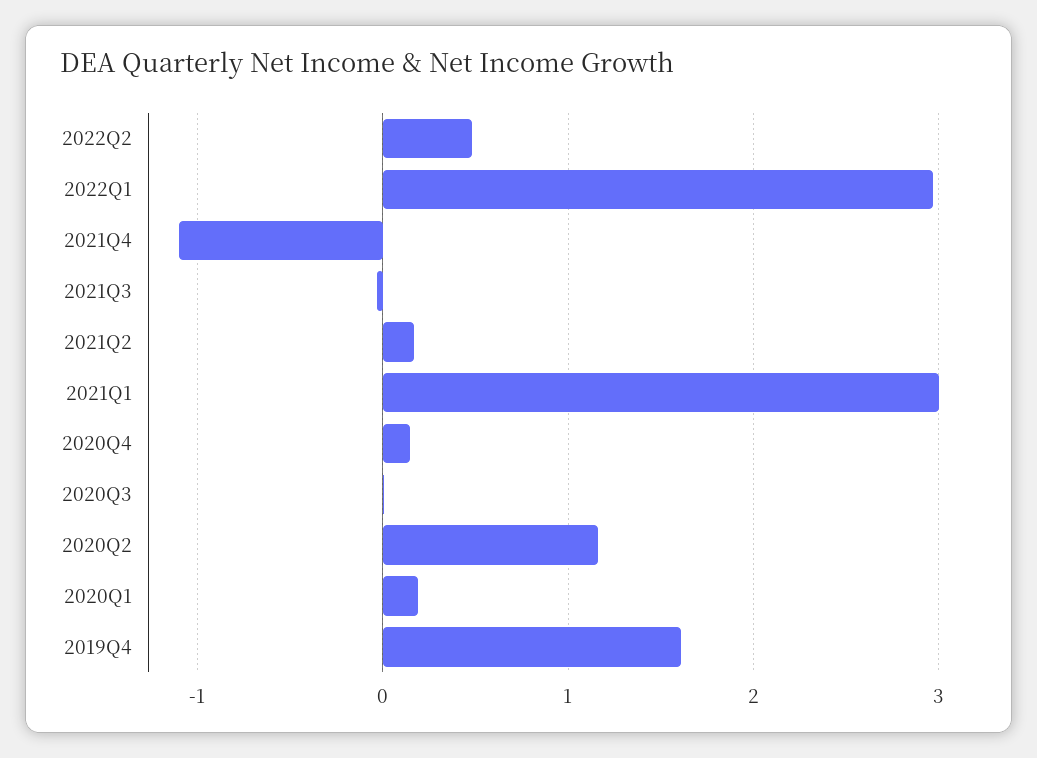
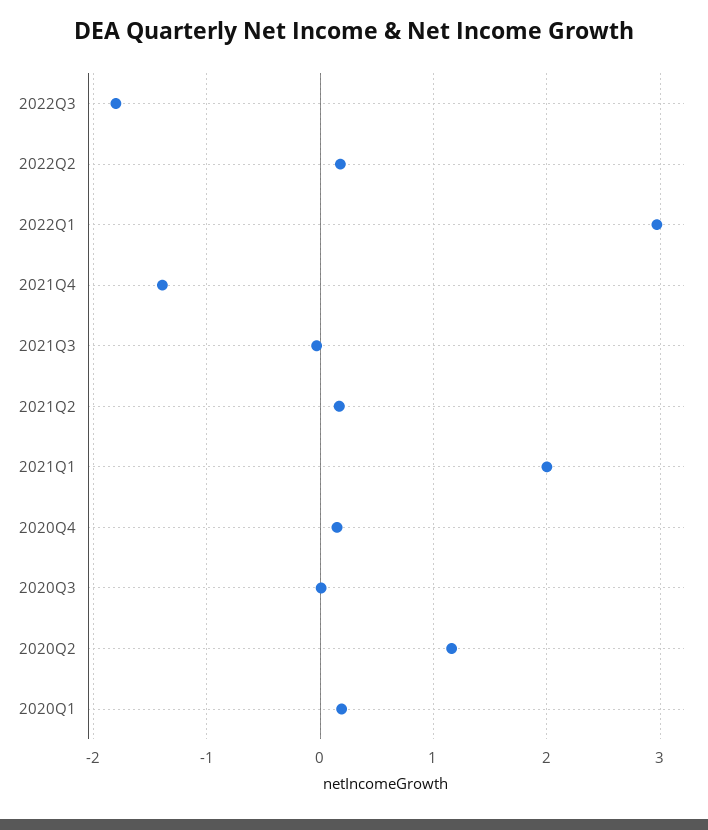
2022Q2: 0.5 -> 0.2
2021Q4: -1.1 -> -1.4
2021Q1: 3 -> 2
2019Q4: 1.6 -> none
2022Q3: none -> -1.8

